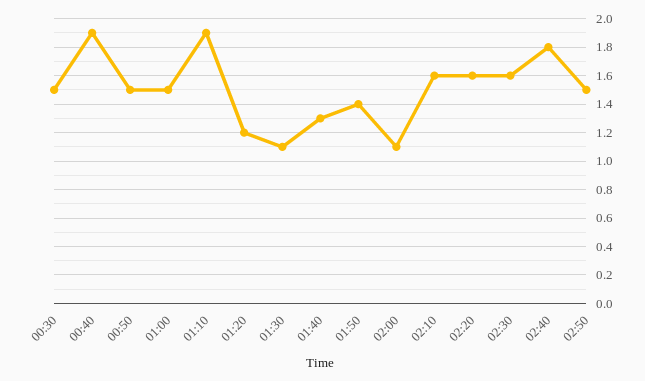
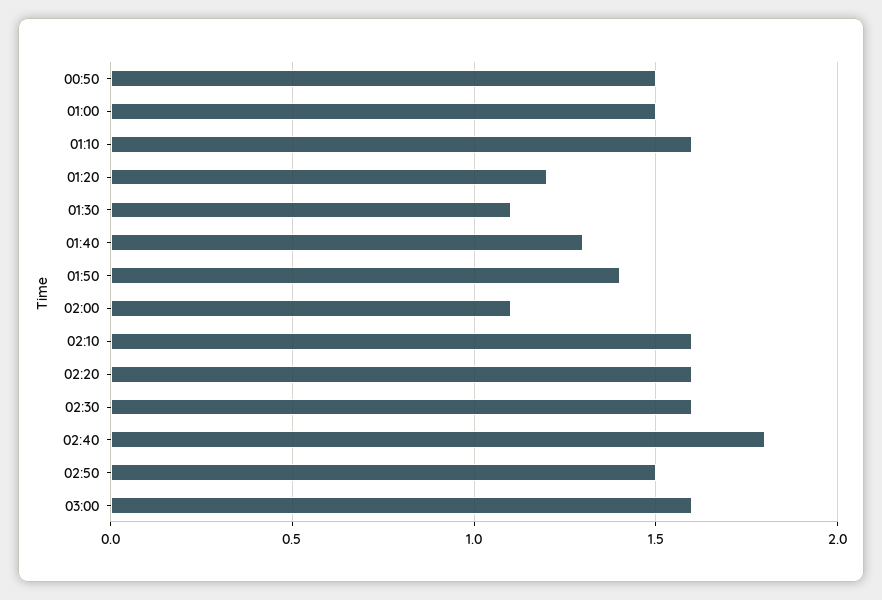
00:30: 1.5 -> none
00:40: 1.9 -> none
01:10: 1.9 -> 1.6
03:00: none -> 1.6

